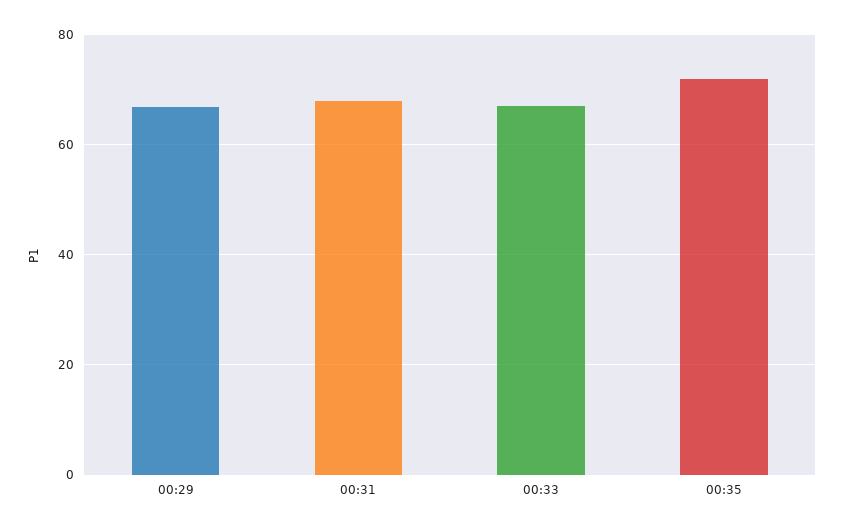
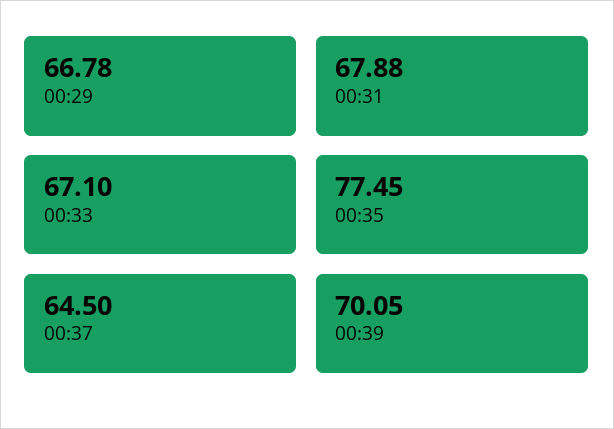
00:35: 72 -> 77.45
00:37: none -> 64.5
00:39: none -> 70.05

